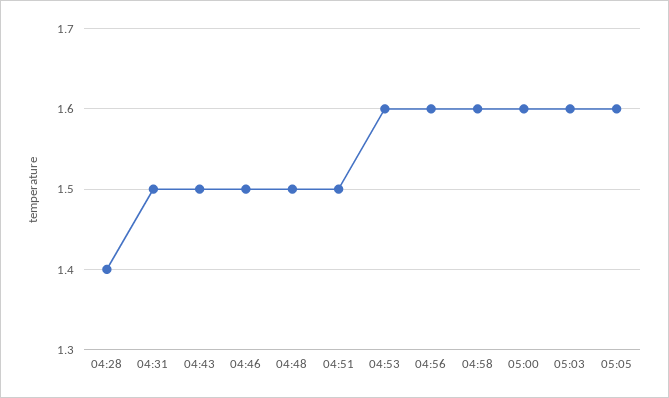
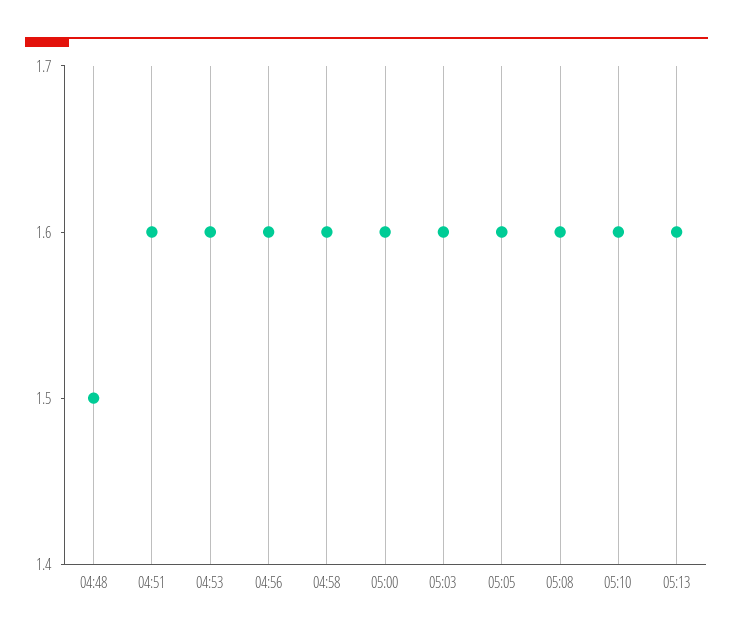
04:28: 1.4 -> none
04:31: 1.5 -> none
04:43: 1.5 -> none
04:46: 1.5 -> none
04:51: 1.5 -> 1.6
05:08: none -> 1.6
05:10: none -> 1.6
05:13: none -> 1.6

